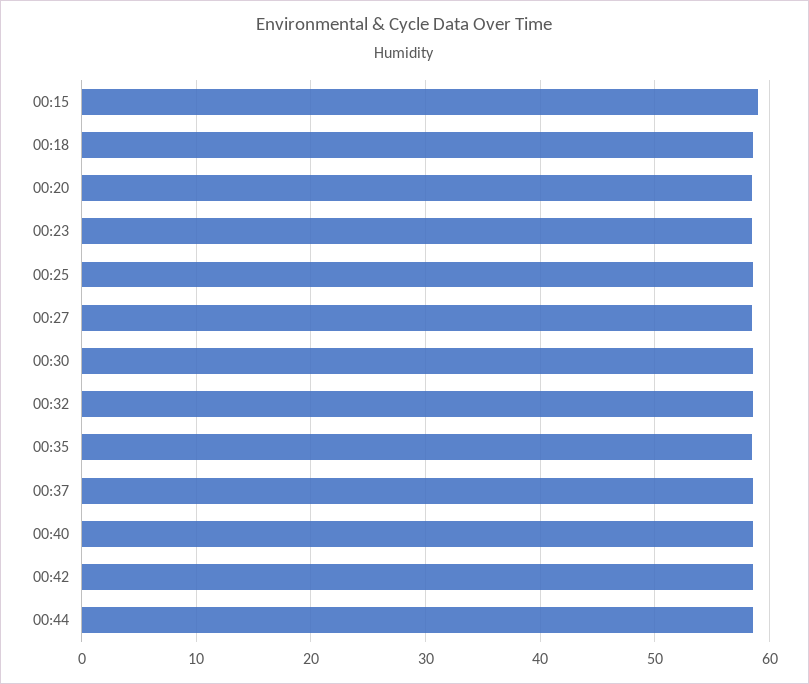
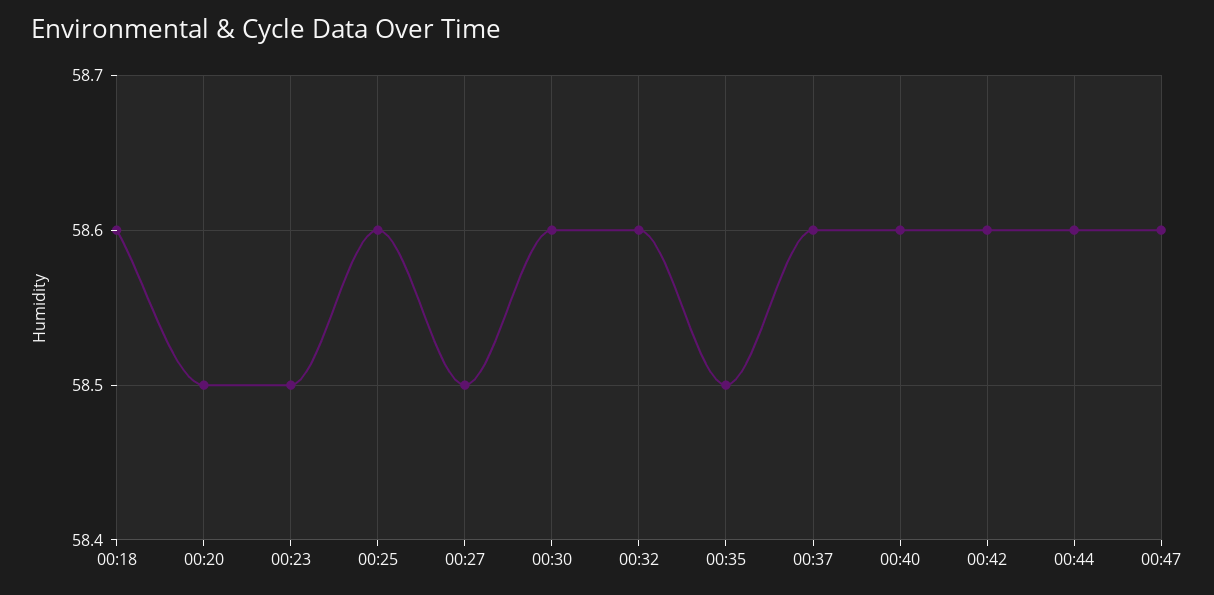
00:15: 59 -> none
00:47: none -> 58.6

